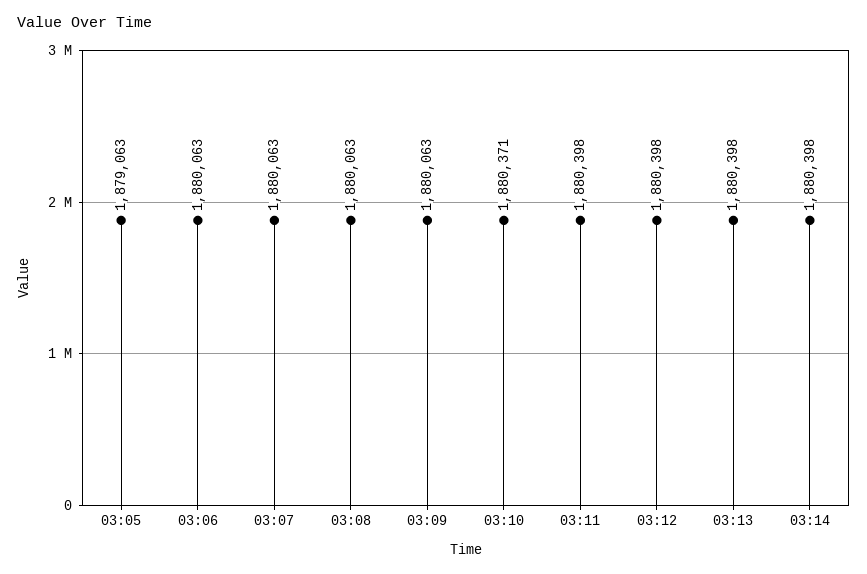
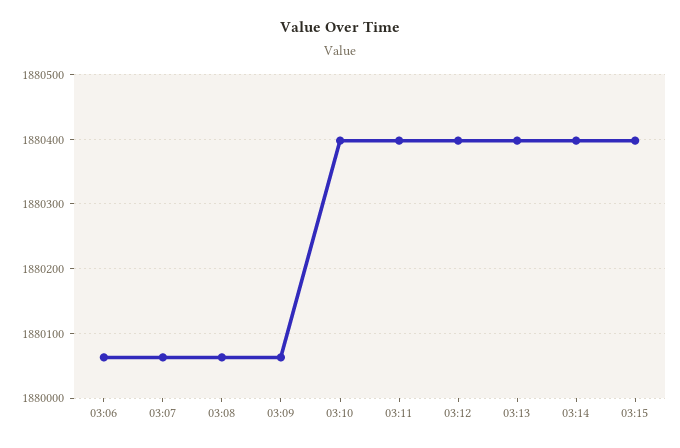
03:05: 1879063 -> none
03:10: 1880371 -> 1880400
03:15: none -> 1880400

